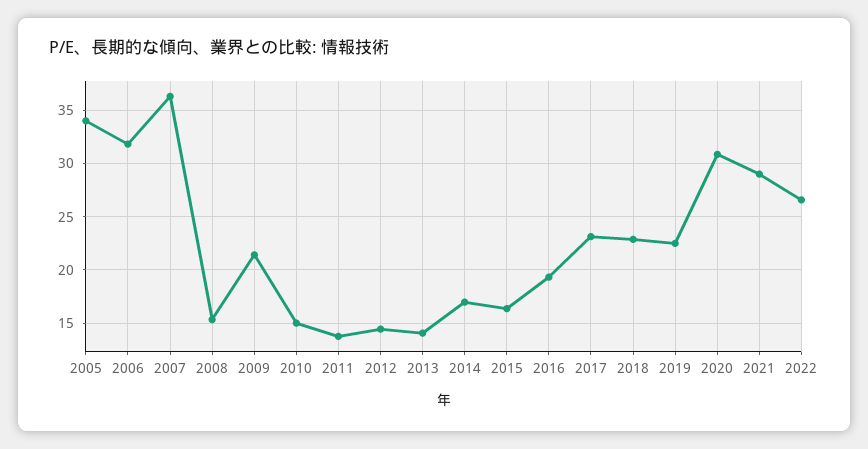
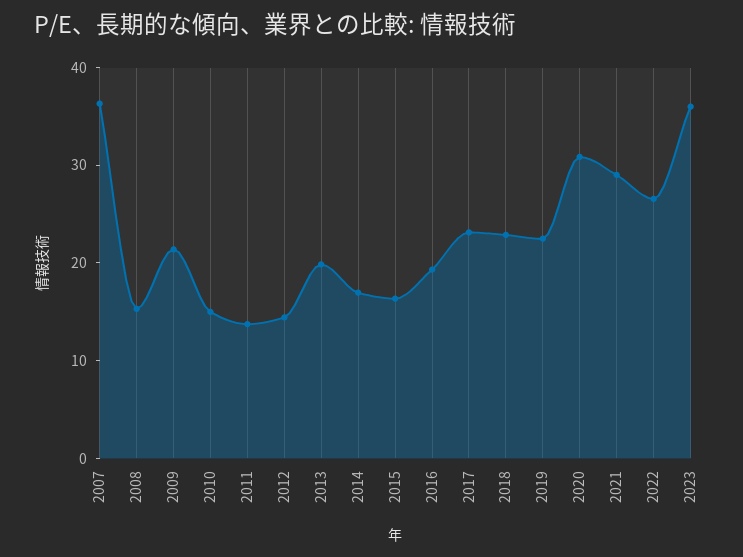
2005: 34 -> none
2006: 32 -> none
2013: 14 -> 20
2023: none -> 36

